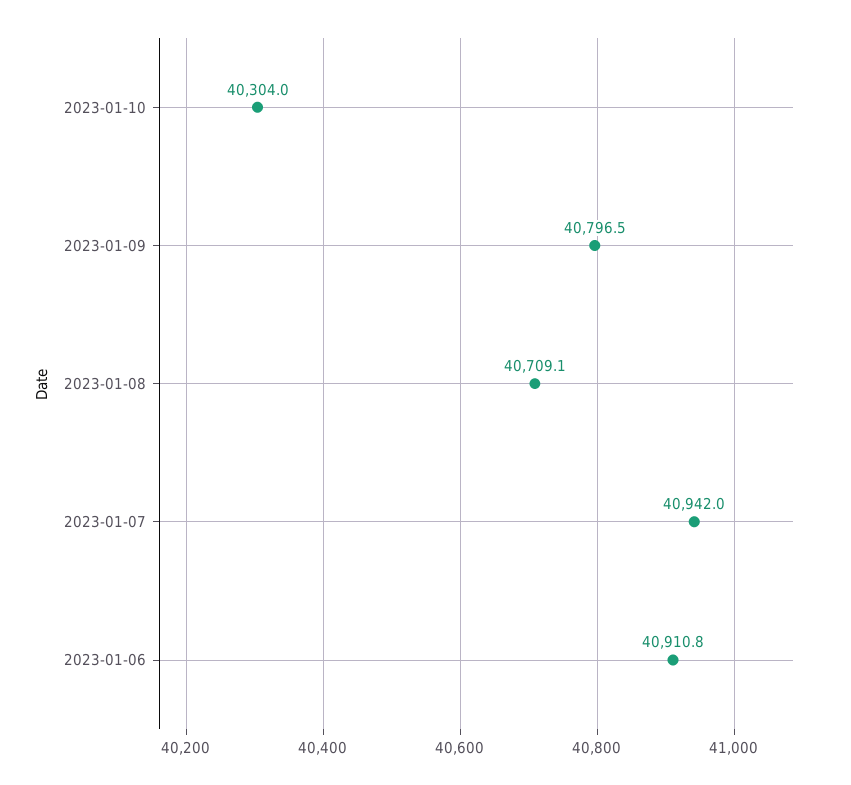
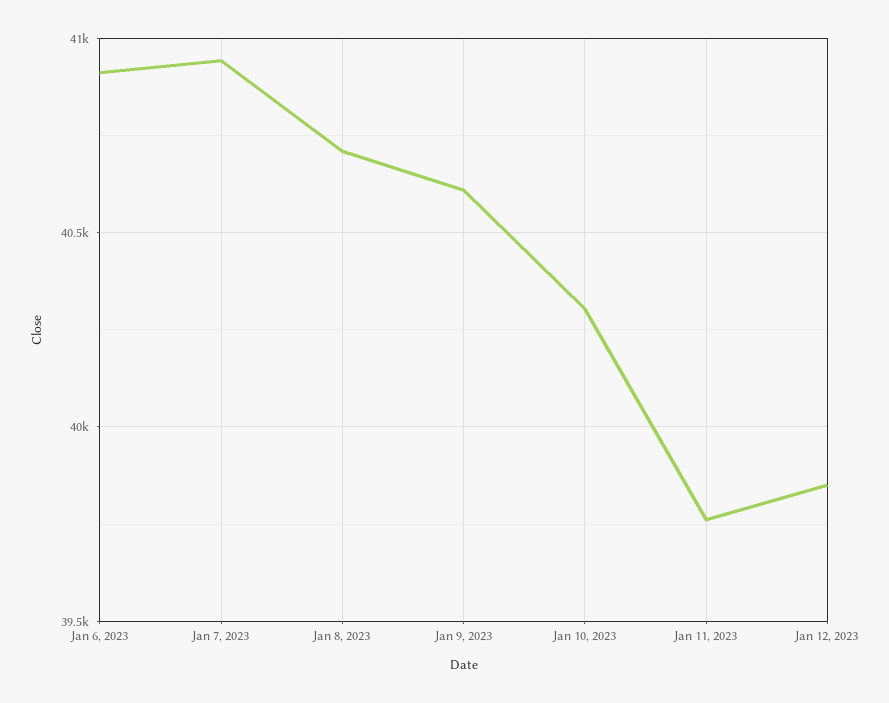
2023-01-09: 40796.5 -> 40600
Jan 11, 2023: none -> 39750
Jan 12, 2023: none -> 39850

